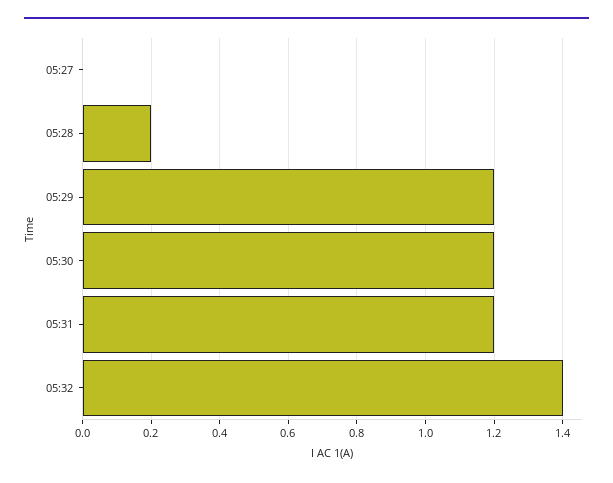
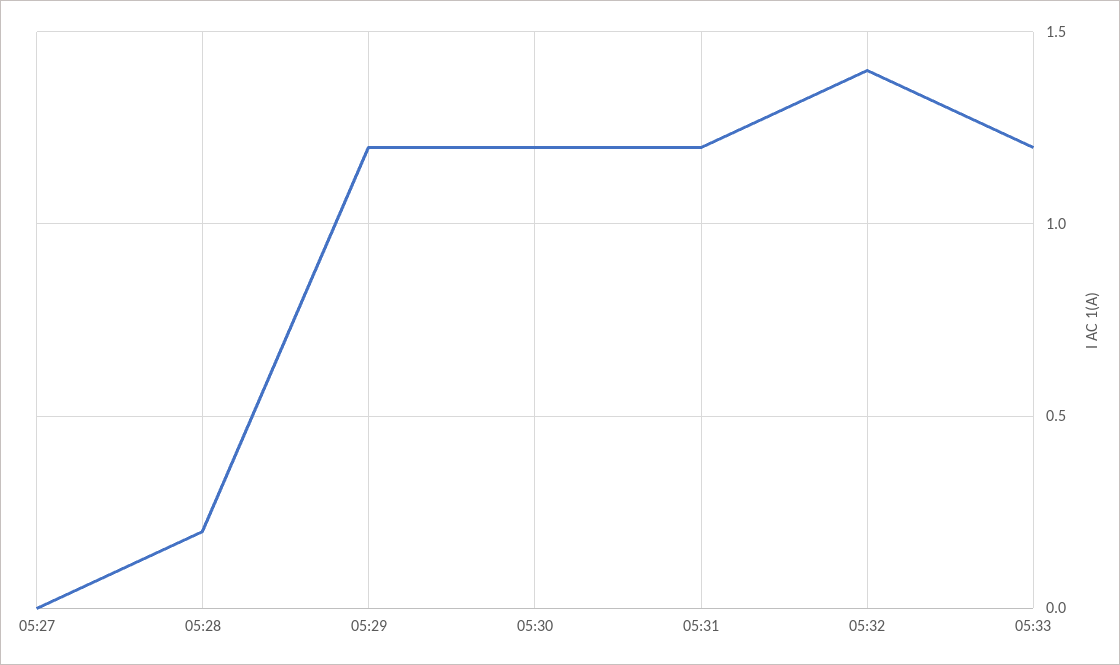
05:33: none -> 1.2

